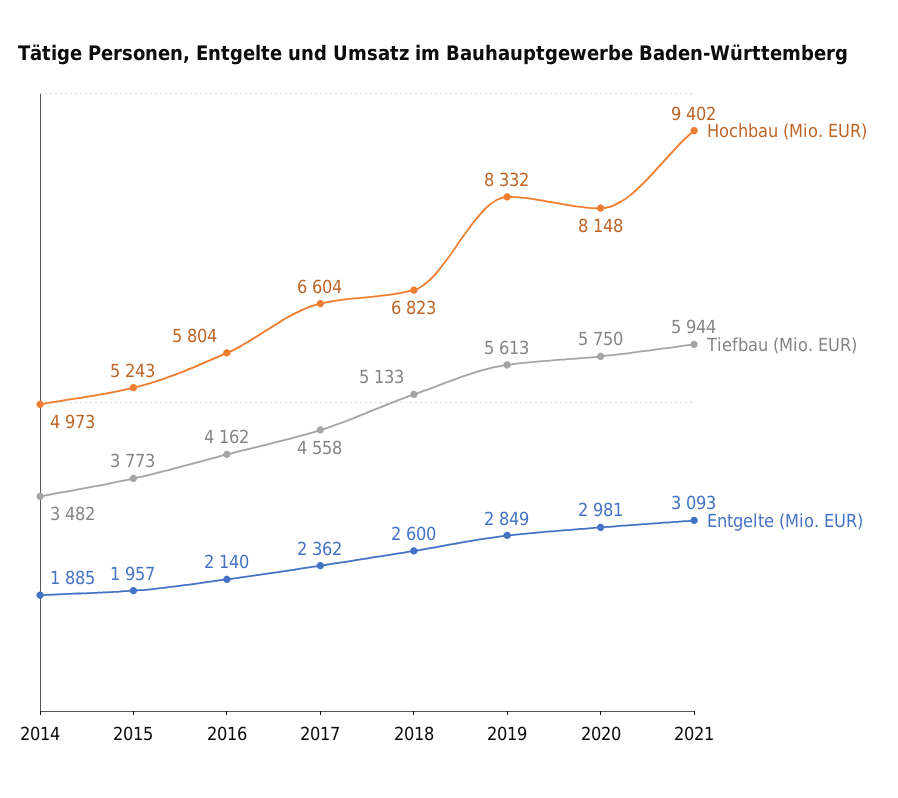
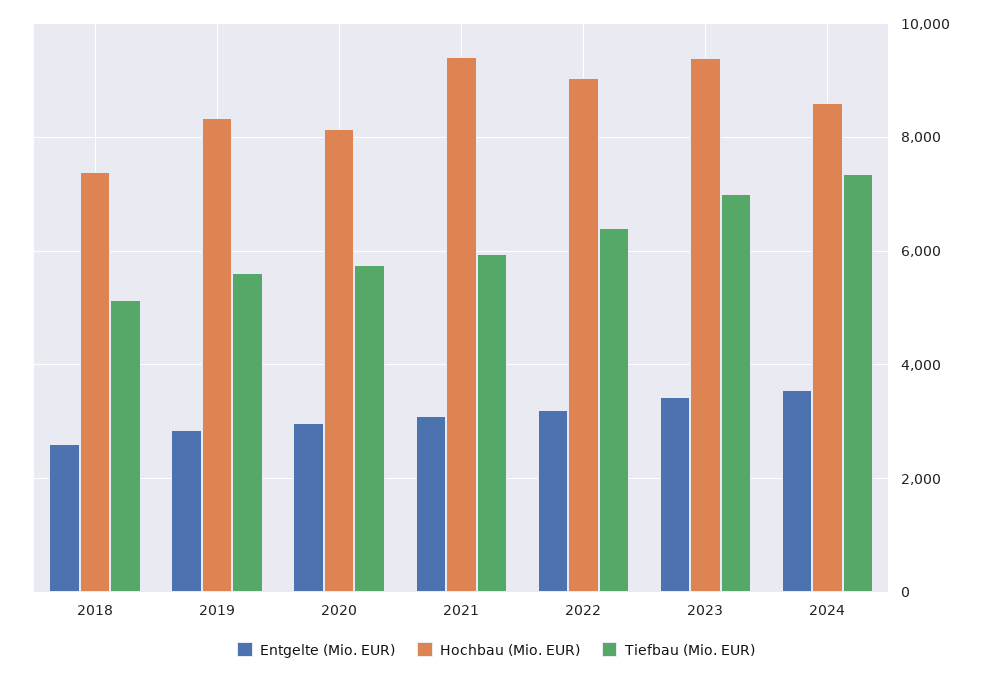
Hochbau (Mio. EUR), 2014: 4973 -> none
Tiefbau (Mio. EUR), 2014: 3482 -> none
Entgelte (Mio. EUR), 2014: 1885 -> none
Hochbau (Mio. EUR), 2015: 5243 -> none
Tiefbau (Mio. EUR), 2015: 3773 -> none
Entgelte (Mio. EUR), 2015: 1957 -> none
Hochbau (Mio. EUR), 2016: 5804 -> none
Tiefbau (Mio. EUR), 2016: 4162 -> none
Entgelte (Mio. EUR), 2016: 2140 -> none
Hochbau (Mio. EUR), 2017: 6604 -> none
Tiefbau (Mio. EUR), 2017: 4558 -> none
Entgelte (Mio. EUR), 2017: 2362 -> none
Hochbau (Mio. EUR), 2018: 6823 -> 7400
Entgelte (Mio. EUR), 2022: none -> 3200
Hochbau (Mio. EUR), 2022: none -> 9000
Tiefbau (Mio. EUR), 2022: none -> 6400
Entgelte (Mio. EUR), 2023: none -> 3400
Hochbau (Mio. EUR), 2023: none -> 9400
Tiefbau (Mio. EUR), 2023: none -> 7000
Entgelte (Mio. EUR), 2024: none -> 3600
Hochbau (Mio. EUR), 2024: none -> 8600
Tiefbau (Mio. EUR), 2024: none -> 7400

